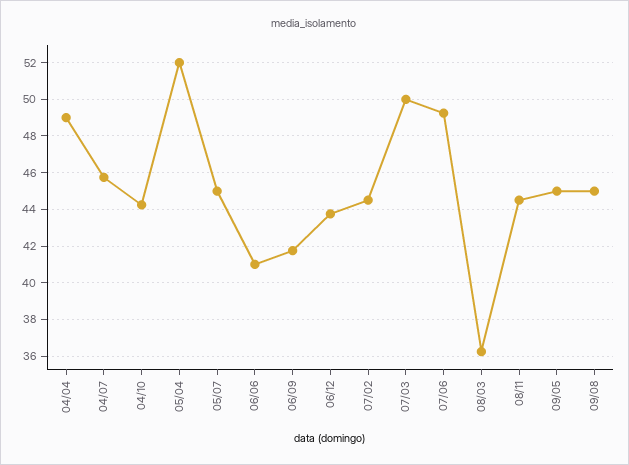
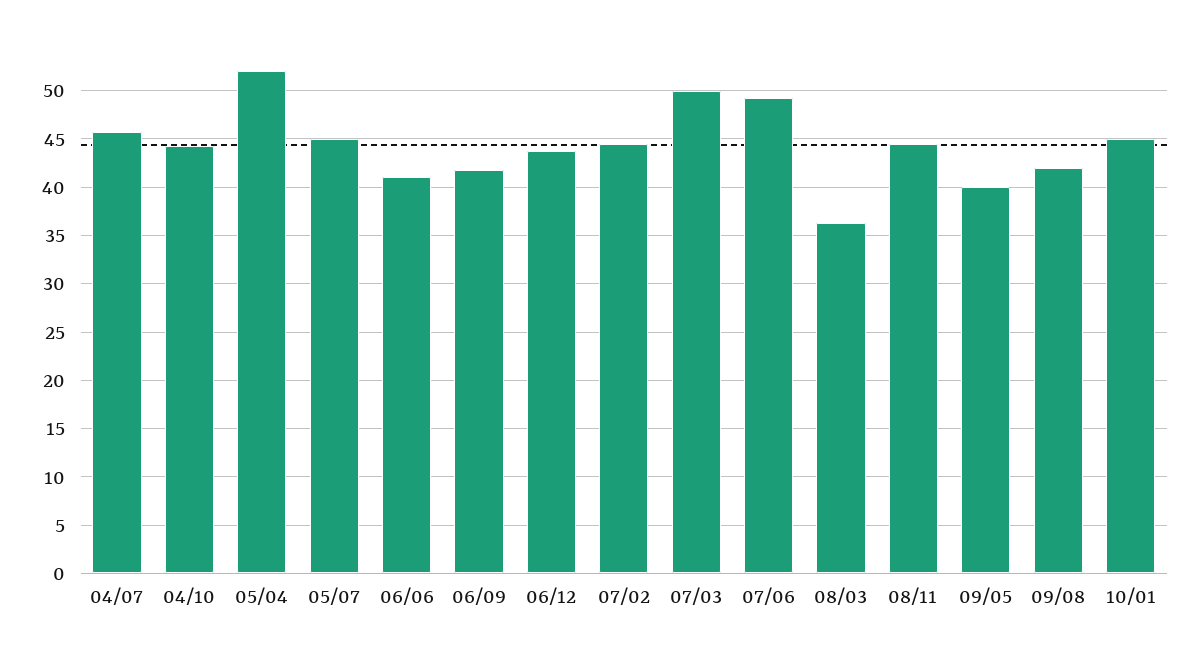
04/04: 49 -> none
09/05: 45 -> 40
09/08: 45 -> 42
10/01: none -> 45

